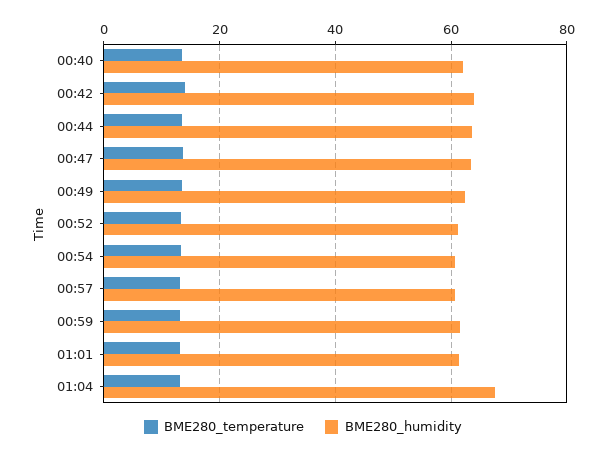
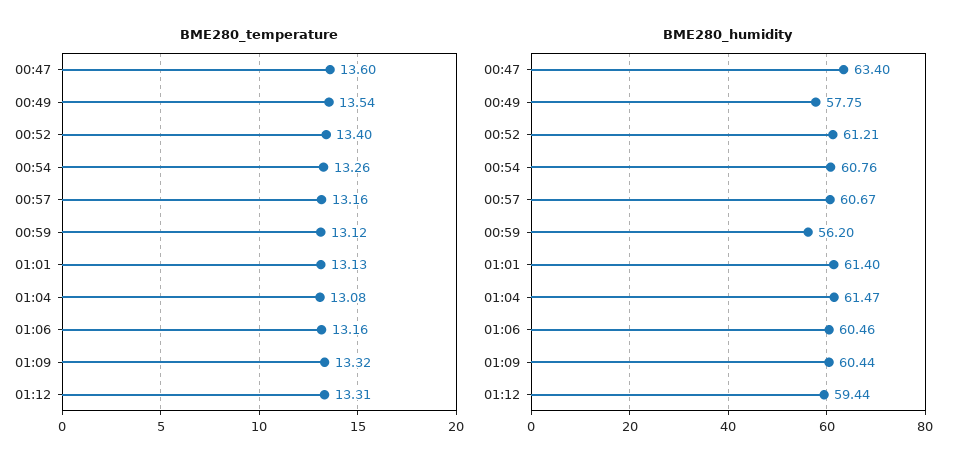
BME280_temperature, 00:40: 14 -> none
BME280_humidity, 00:40: 62 -> none
BME280_temperature, 00:42: 14 -> none
BME280_humidity, 00:42: 64 -> none
BME280_temperature, 00:44: 14 -> none
BME280_humidity, 00:44: 64 -> none
BME280_humidity, 00:49: 62 -> 57.75
BME280_humidity, 00:59: 62 -> 56.2
BME280_humidity, 01:04: 68 -> 61.47
BME280_temperature, 01:06: none -> 13.16
BME280_temperature, 01:09: none -> 13.32
BME280_temperature, 01:12: none -> 13.31
BME280_humidity, 01:06: none -> 60.46
BME280_humidity, 01:09: none -> 60.44
BME280_humidity, 01:12: none -> 59.44

